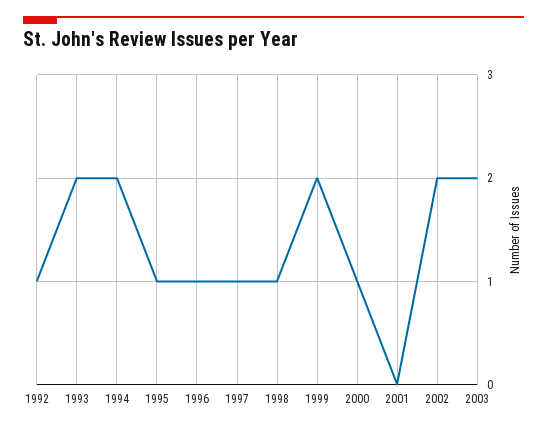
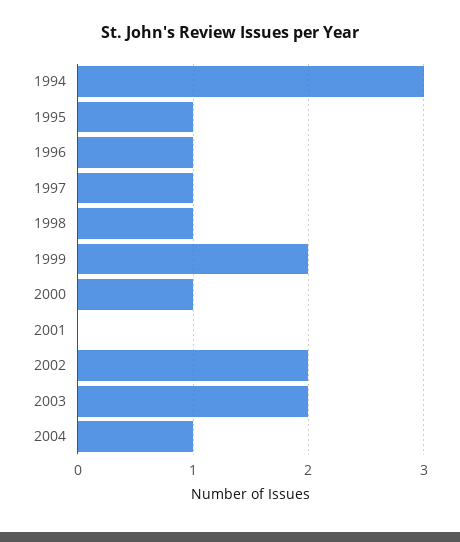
1992: 1 -> none
1993: 2 -> none
1994: 2 -> 3
2004: none -> 1

